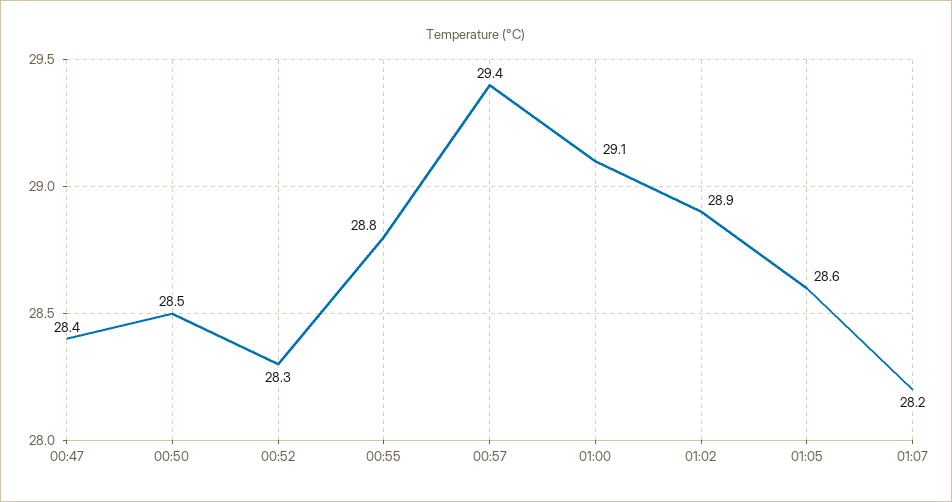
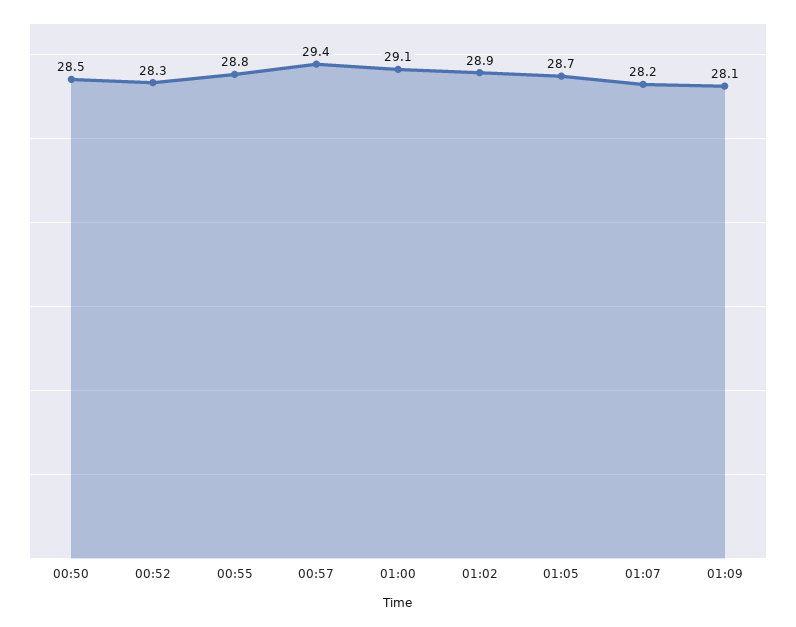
00:47: 28.4 -> none
01:05: 28.6 -> 28.7
01:09: none -> 28.1

